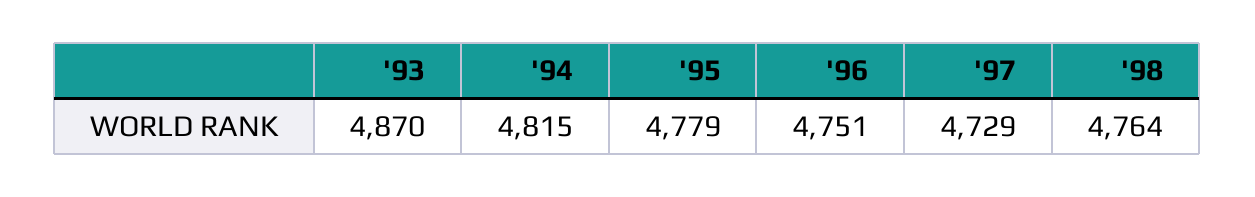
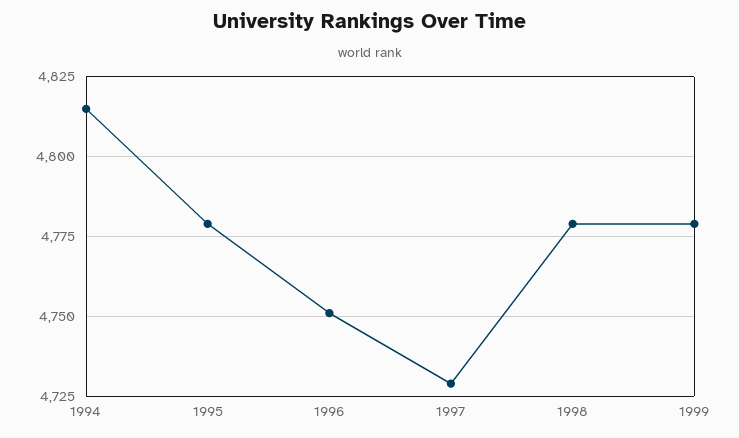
'93: 4870 -> none
'98: 4764 -> 4780
1999: none -> 4780

